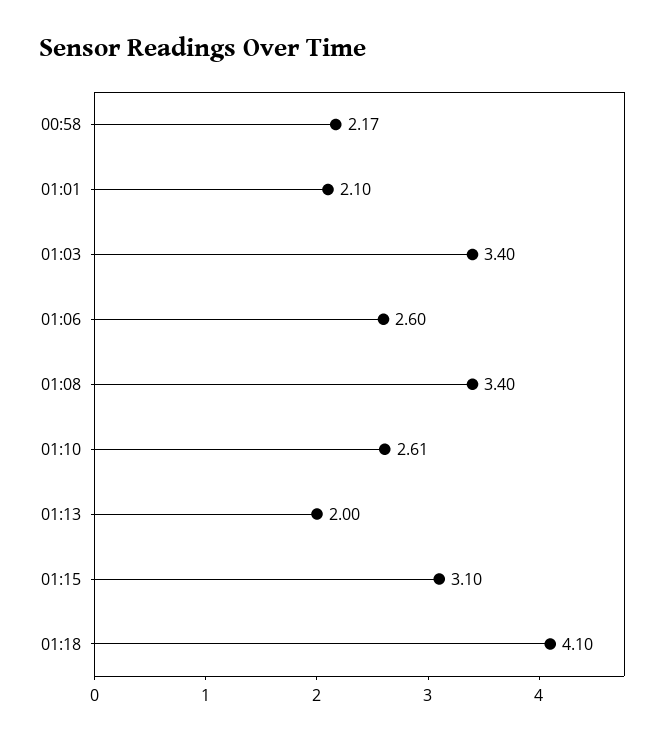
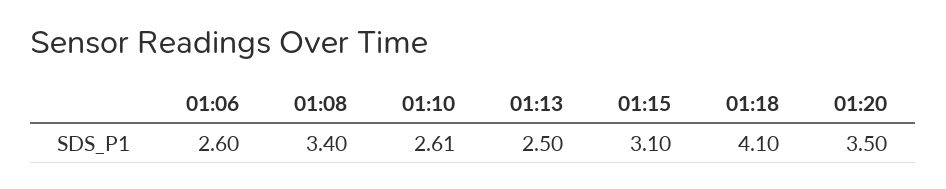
00:58: 2.17 -> none
01:01: 2.1 -> none
01:03: 3.4 -> none
01:13: 2 -> 2.5
01:20: none -> 3.5

